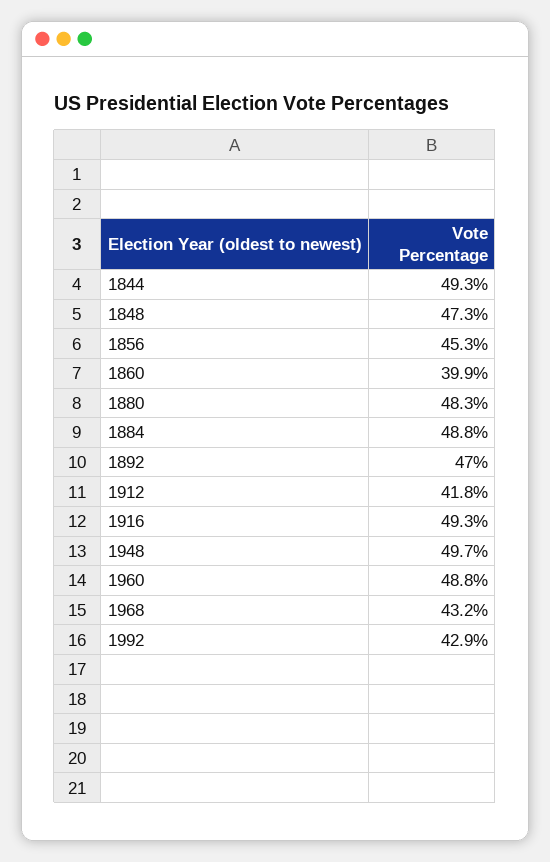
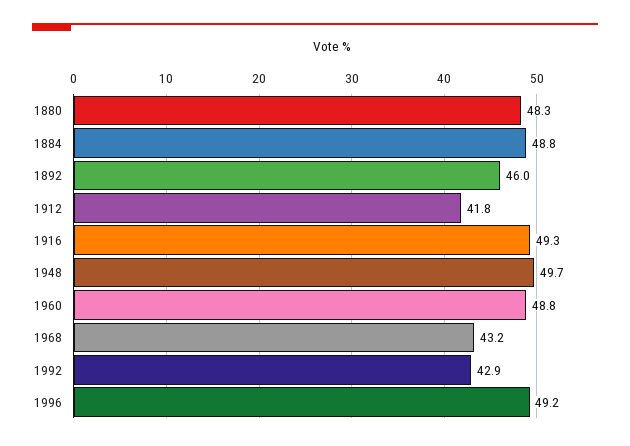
1844: 49.3 -> none
1848: 47.3 -> none
1856: 45.3 -> none
1860: 39.9 -> none
1892: 47 -> 46
1996: none -> 49.2

